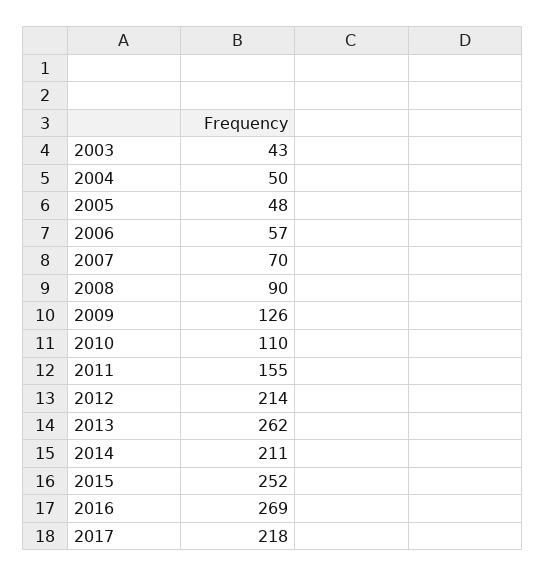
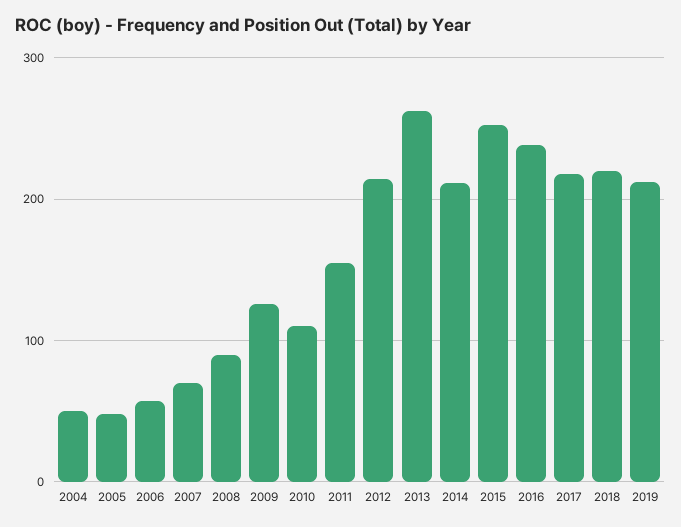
2003: 43 -> none
2016: 269 -> 240
2018: none -> 220
2019: none -> 210

